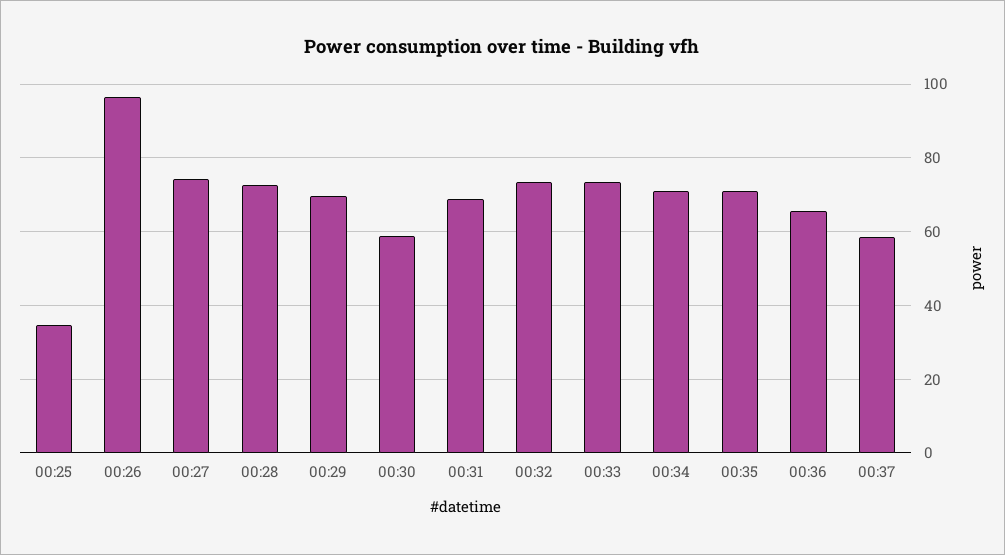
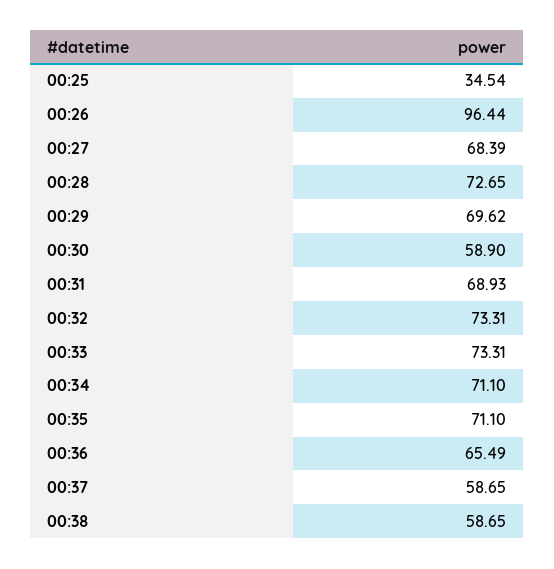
00:27: 74 -> 68.39
00:38: none -> 58.65

